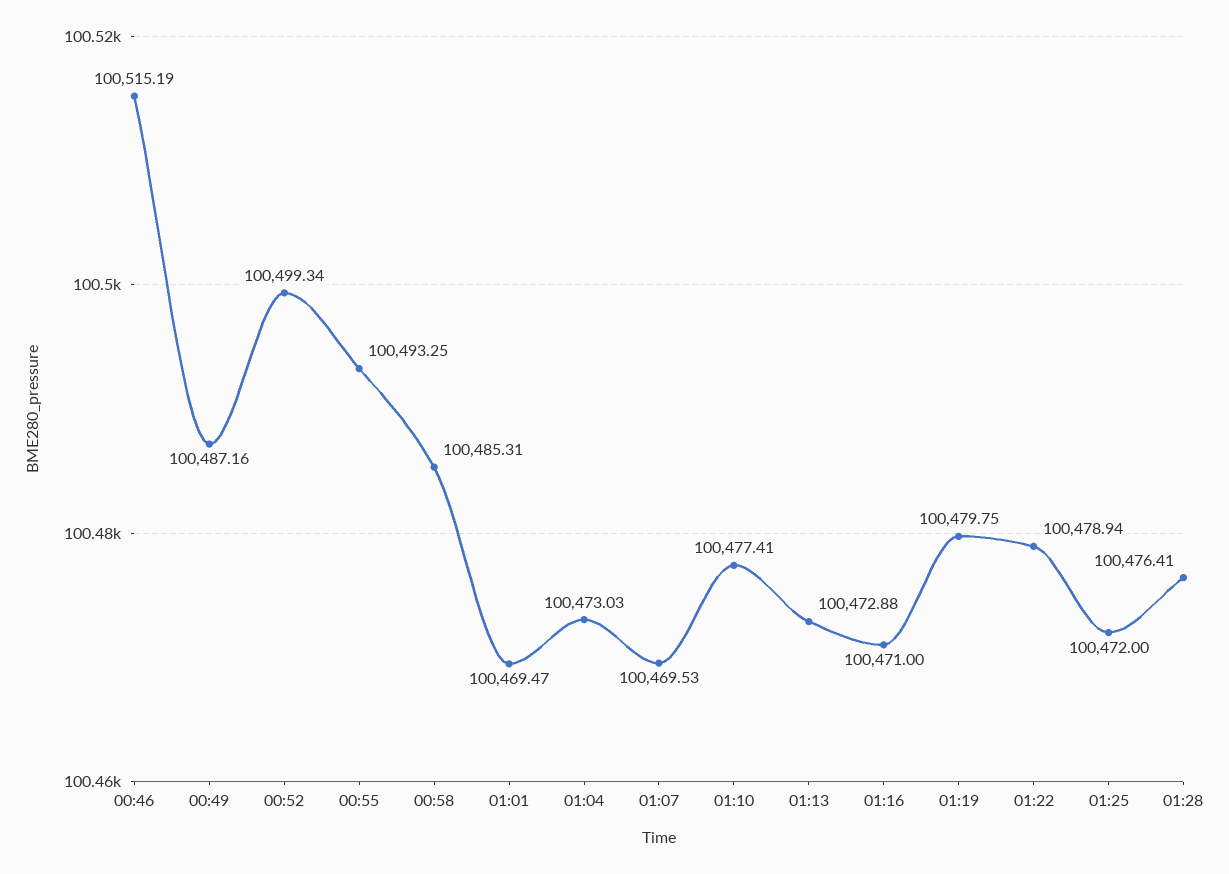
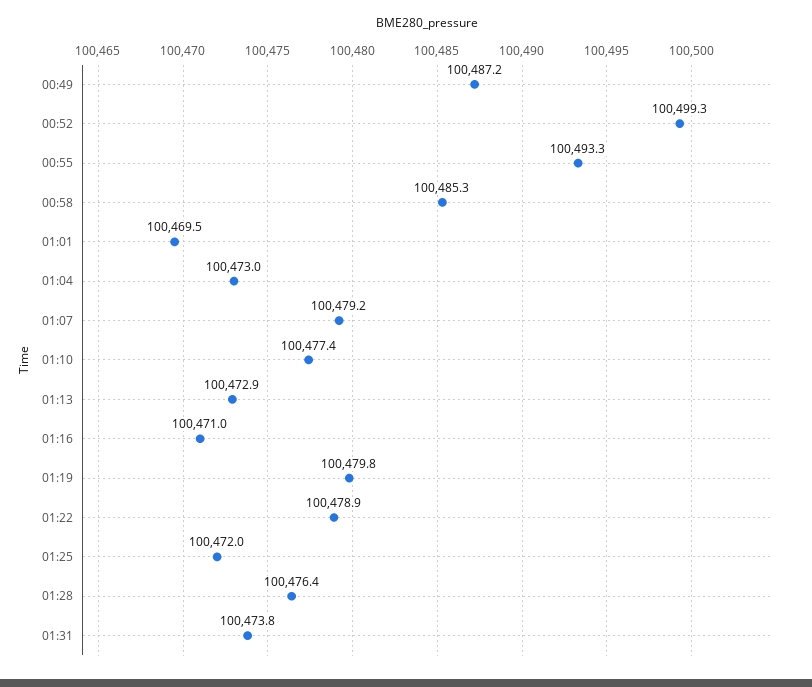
00:46: 100515.19 -> none
01:07: 100469.53 -> 100479.2
01:31: none -> 100473.8

